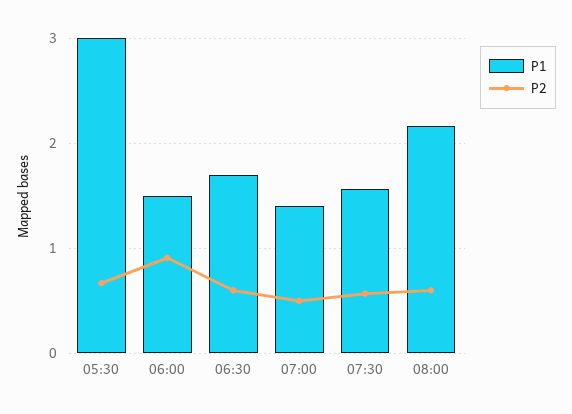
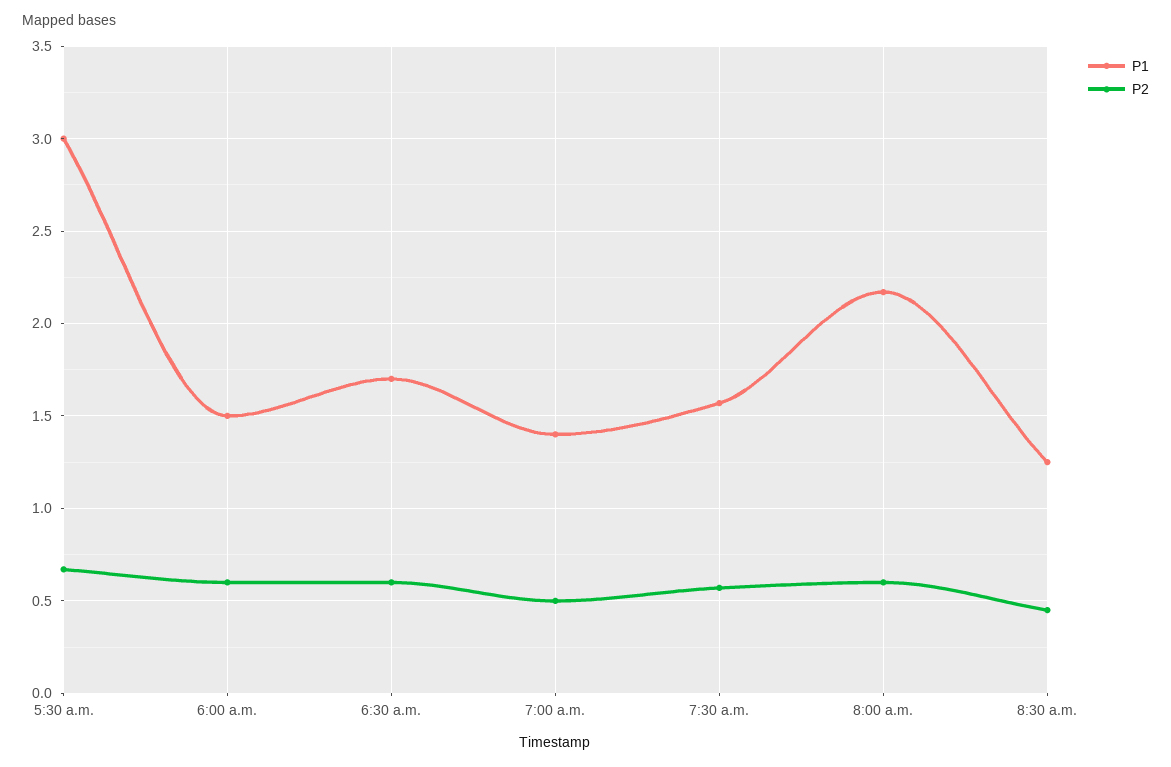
P2, 06:00: 0.9 -> 0.6
P1, 8:30 a.m.: none -> 1.25
P2, 8:30 a.m.: none -> 0.45

